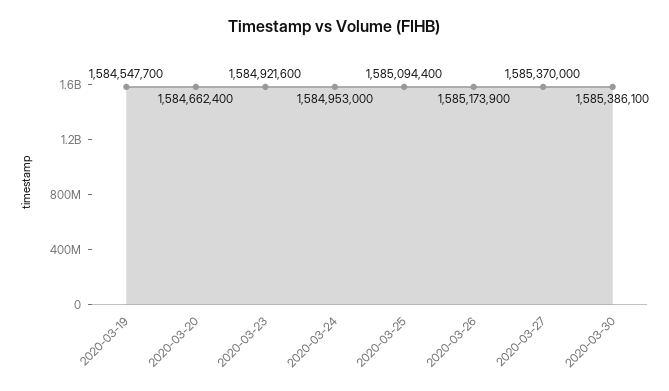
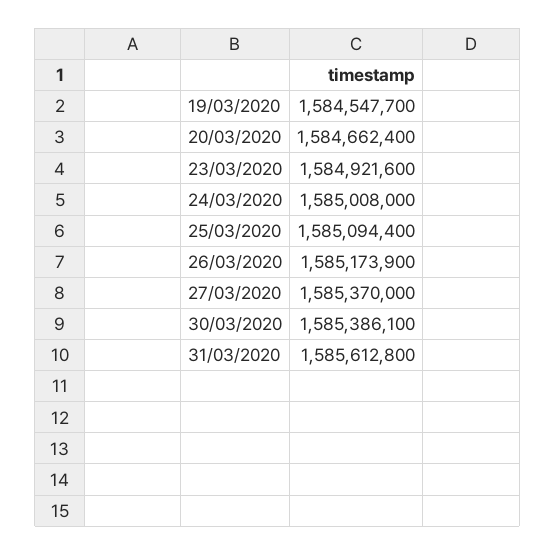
2020-03-24: 1584953000 -> 1585008000
31/03/2020: none -> 1585612800

